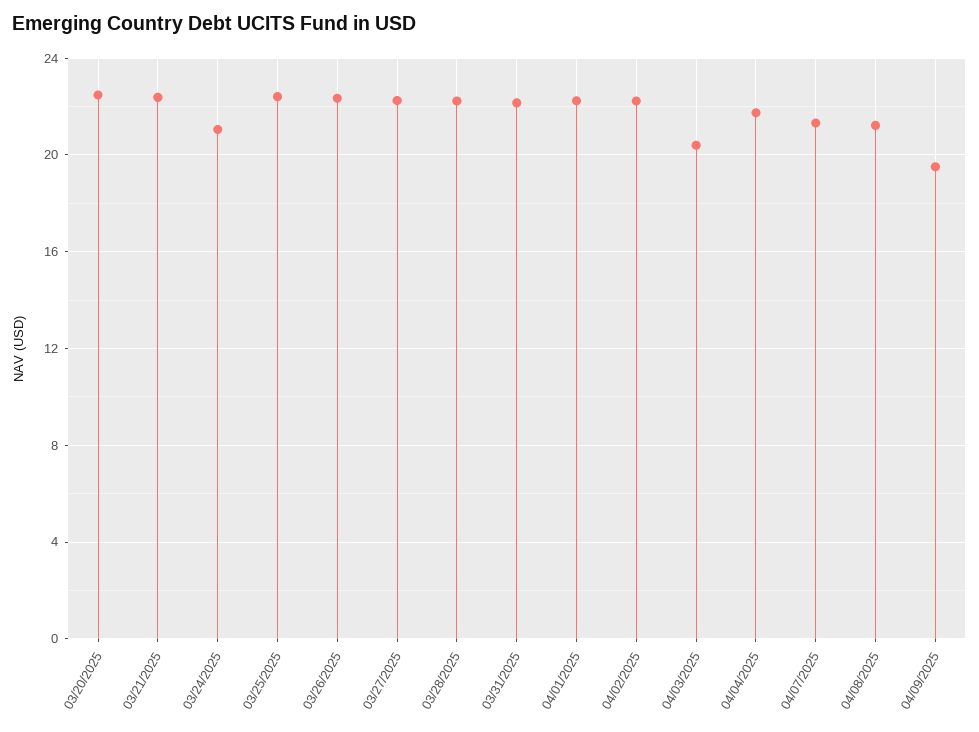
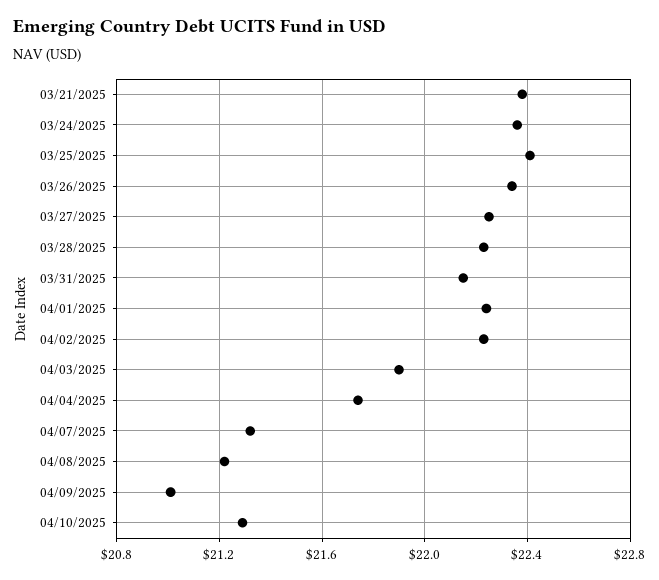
03/20/2025: 22.5 -> none
03/24/2025: 21 -> 22.35
04/03/2025: 20.5 -> 21.9
04/09/2025: 19.5 -> 21
04/10/2025: none -> 21.3

